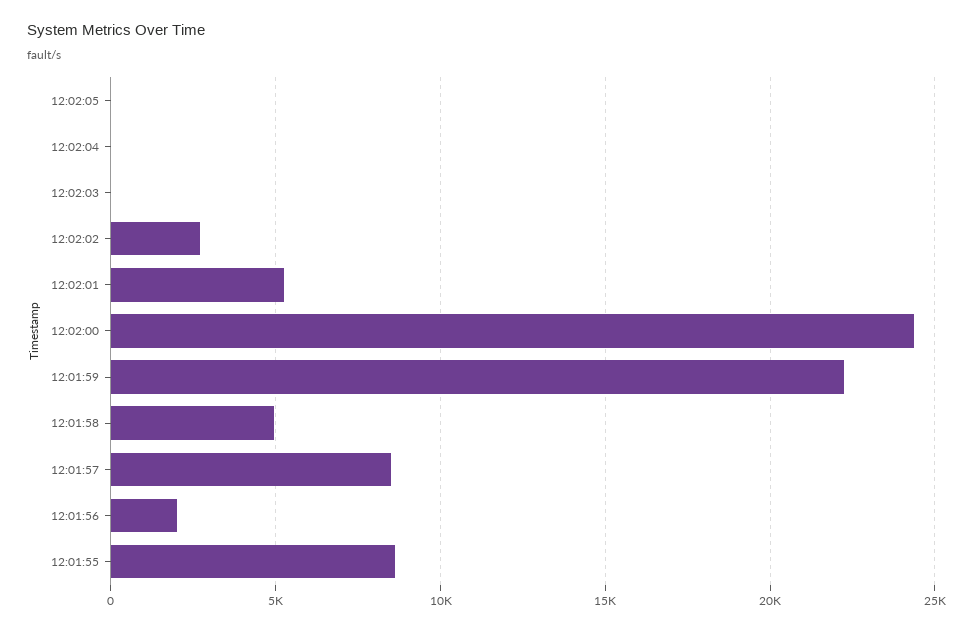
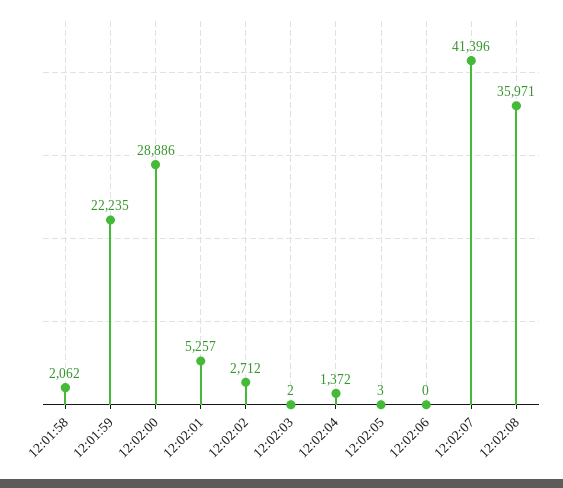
12:02:04: 0 -> 1372
12:02:00: 24500 -> 28886
12:01:58: 5000 -> 2062
12:01:57: 8500 -> none
12:01:56: 2000 -> none
12:01:55: 8500 -> none
12:02:06: none -> 0
12:02:07: none -> 41396
12:02:08: none -> 35971

